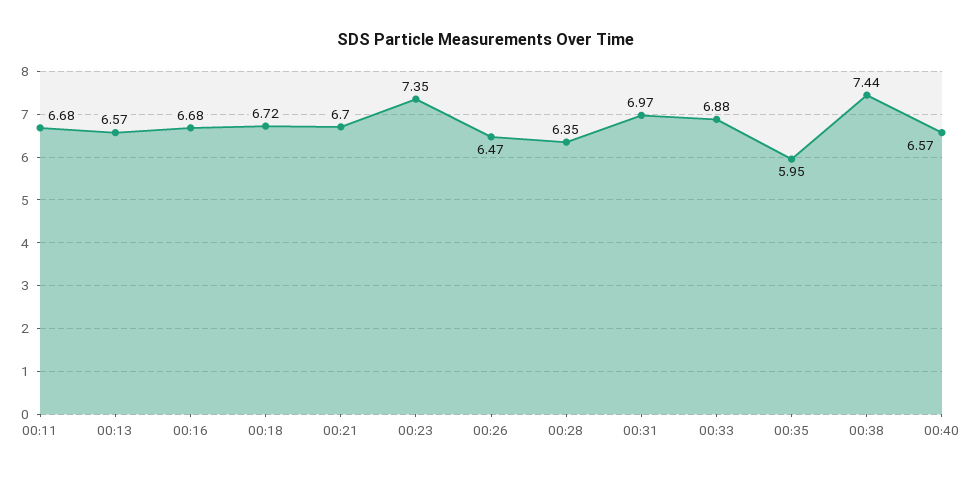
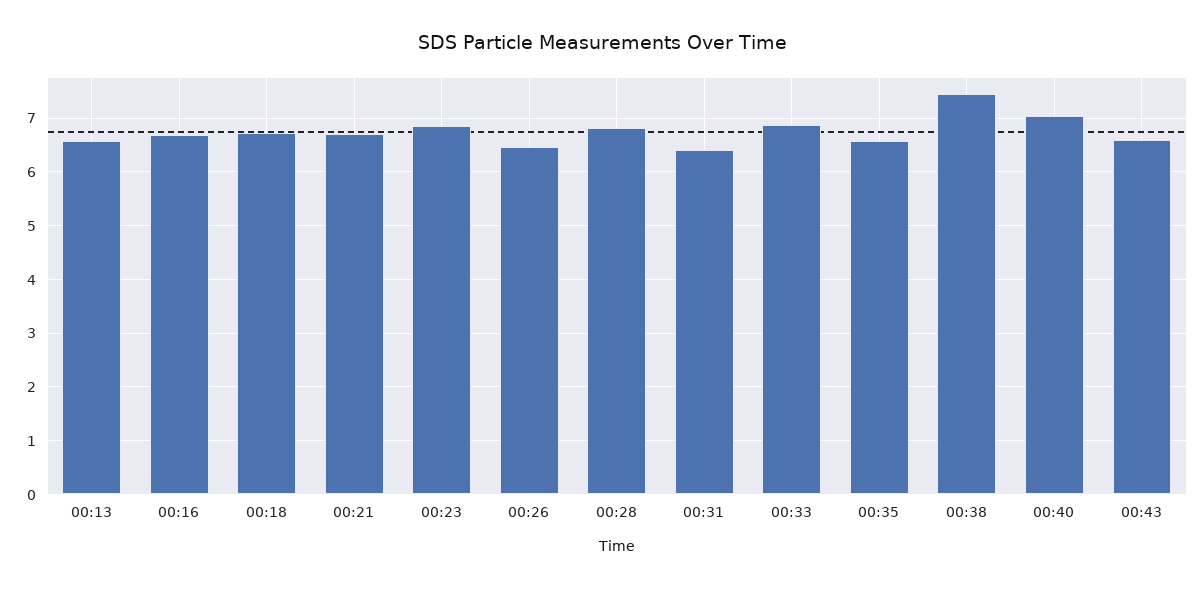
00:11: 6.68 -> none
00:23: 7.35 -> 6.8
00:28: 6.35 -> 6.8
00:31: 6.97 -> 6.4
00:35: 5.95 -> 6.6
00:40: 6.57 -> 7
00:43: none -> 6.6

